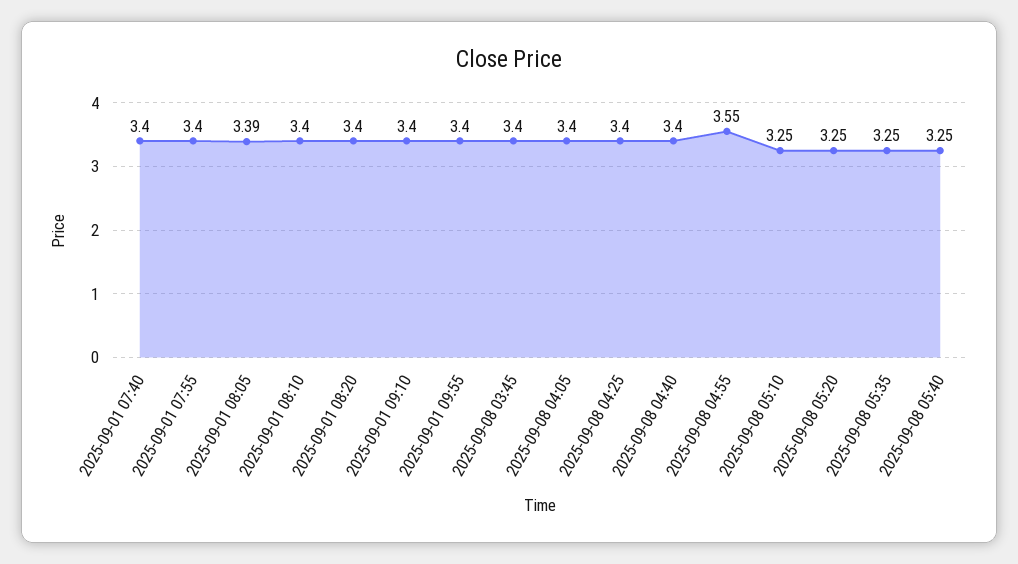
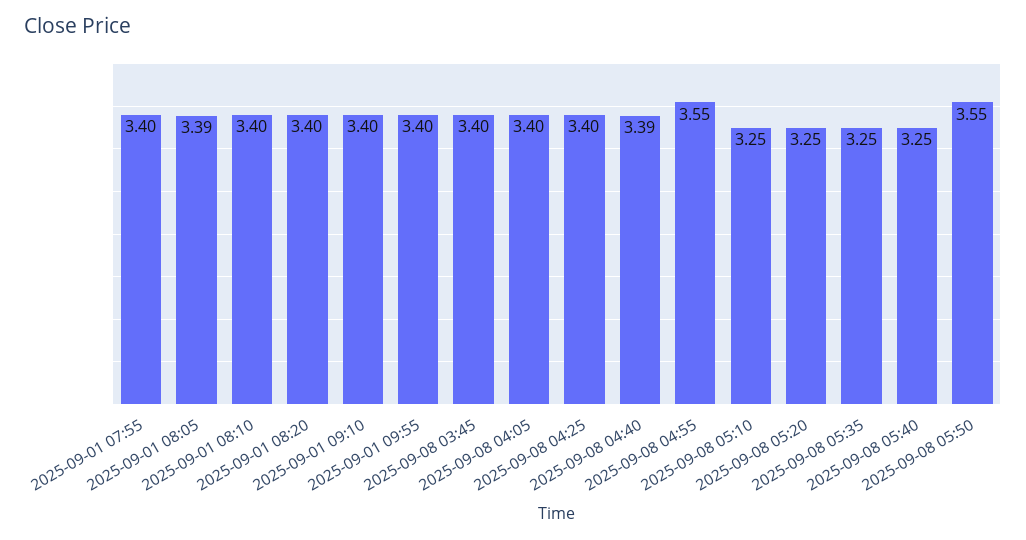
2025-09-01 07:40: 3.4 -> none
2025-09-08 04:40: 3.4 -> 3.39
2025-09-08 05:50: none -> 3.55

